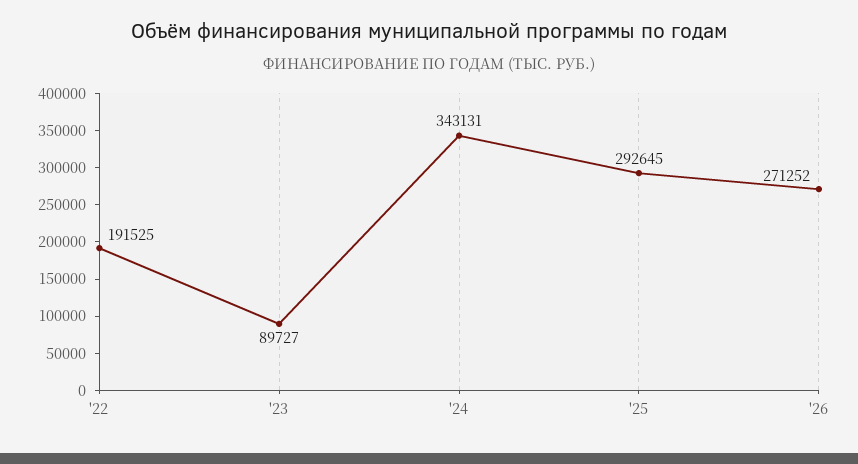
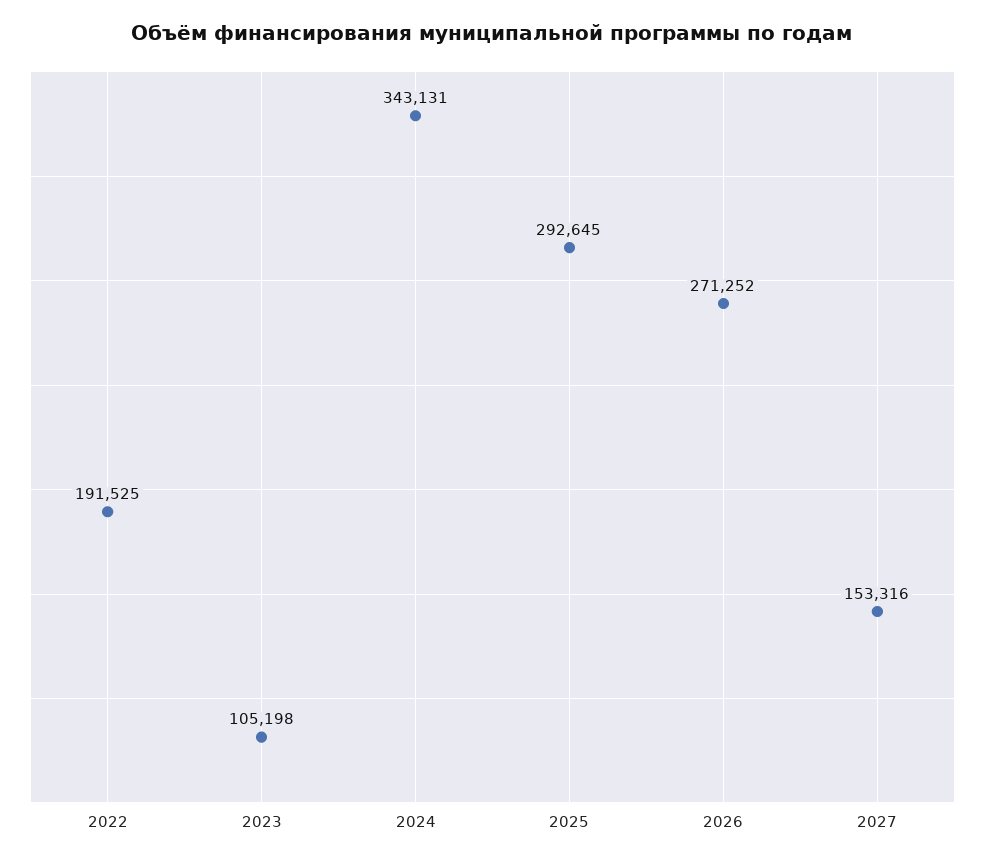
'23: 89727 -> 105198
2027: none -> 153316

